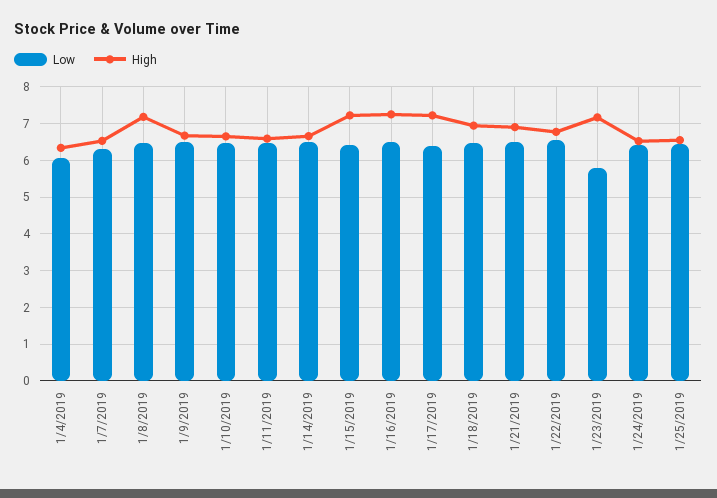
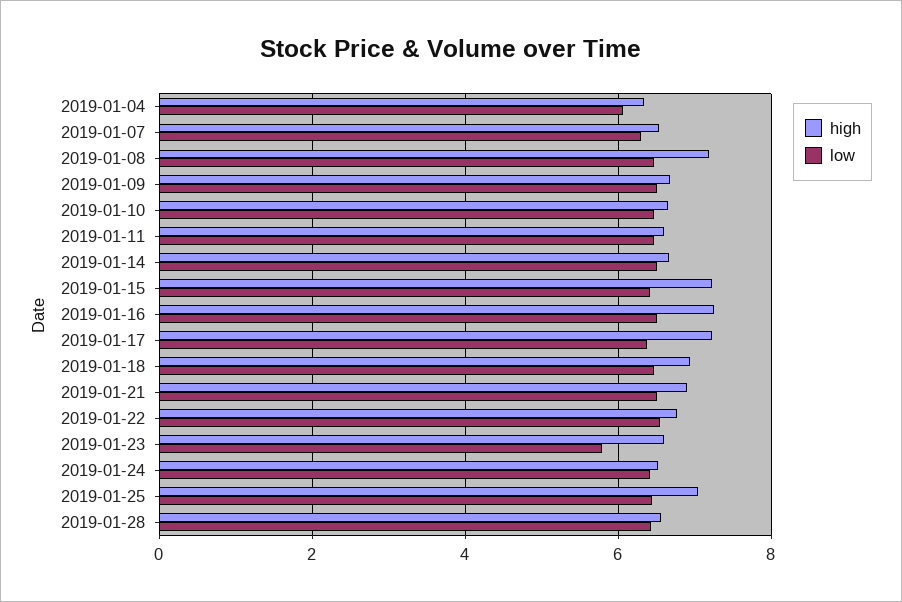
High, 1/23/2019: 7.2 -> 6.6
High, 1/25/2019: 6.6 -> 7
High, 2019-01-28: none -> 6.6
Low, 2019-01-28: none -> 6.4

